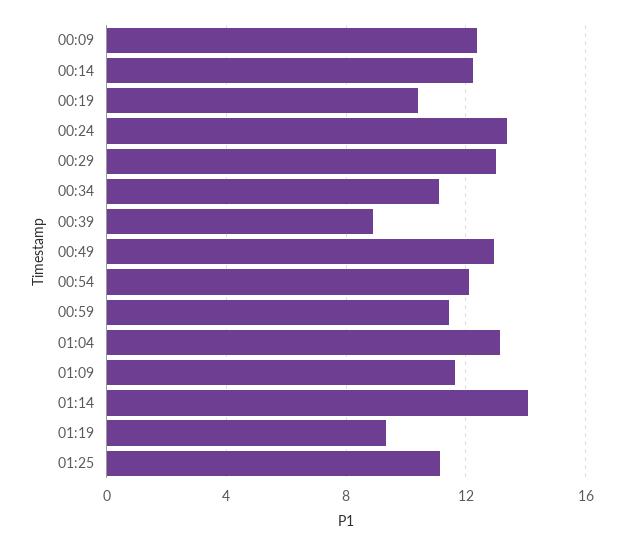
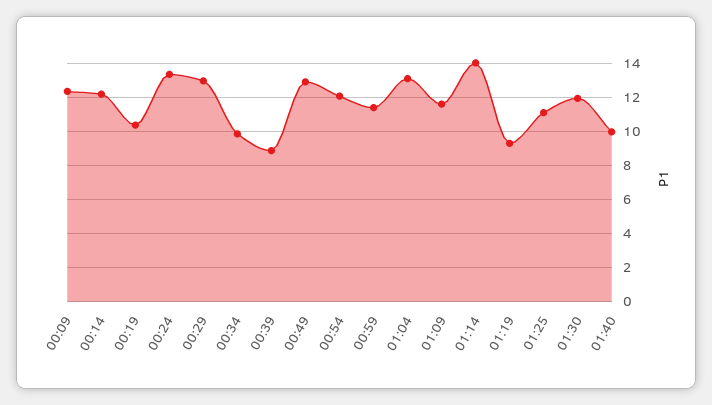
00:34: 11 -> 10
01:30: none -> 12
01:40: none -> 10

